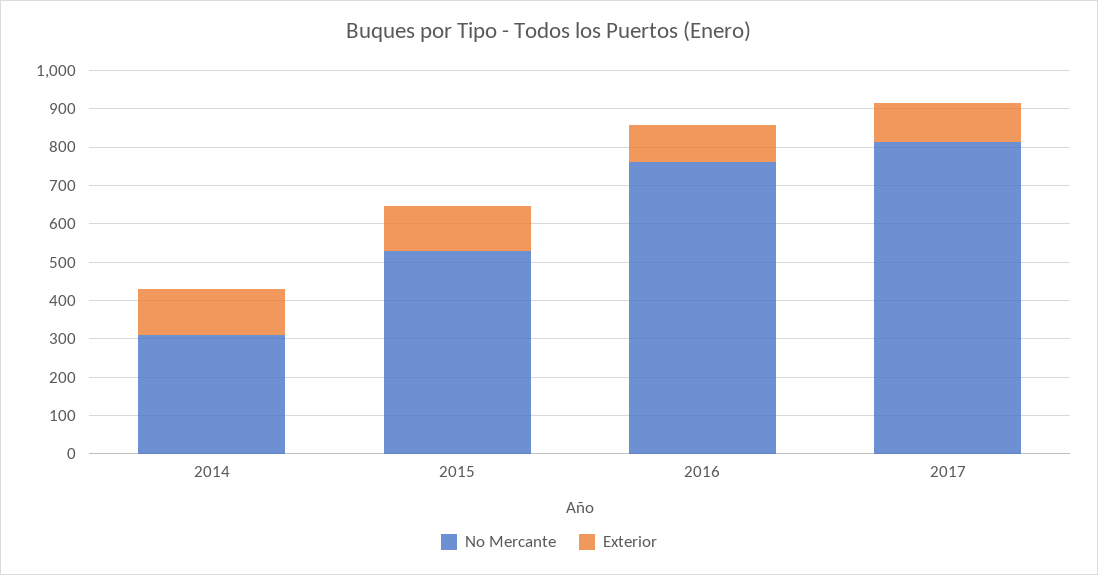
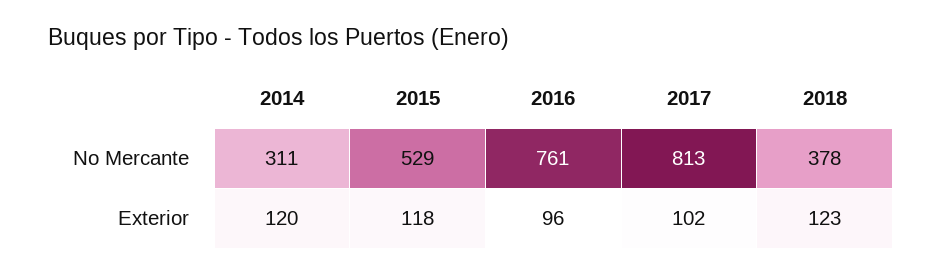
No Mercante, 2018: none -> 378
Exterior, 2018: none -> 123

